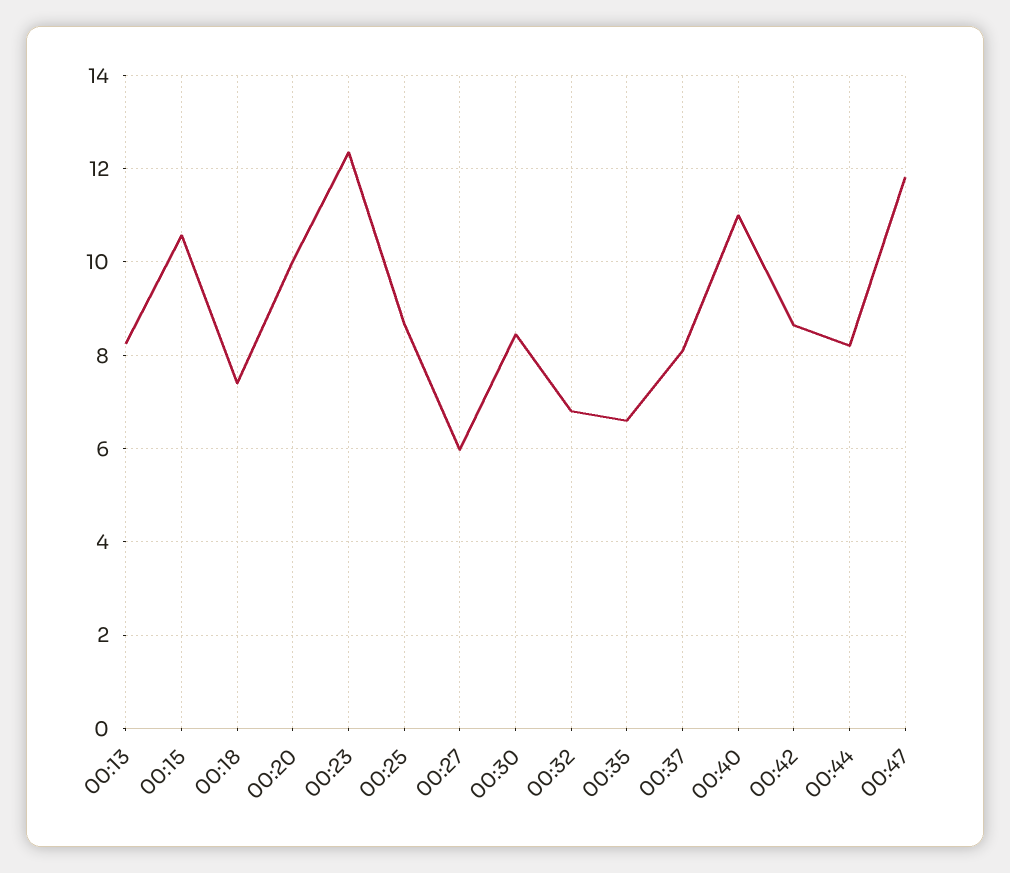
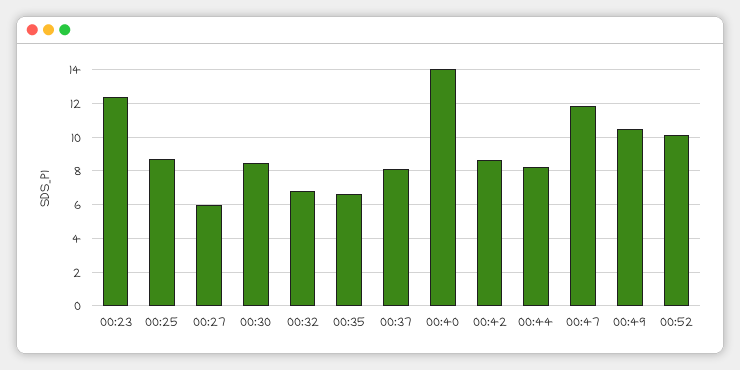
00:13: 8.2 -> none
00:15: 10.6 -> none
00:18: 7.4 -> none
00:20: 10 -> none
00:40: 11 -> 14
00:49: none -> 10.5
00:52: none -> 10

